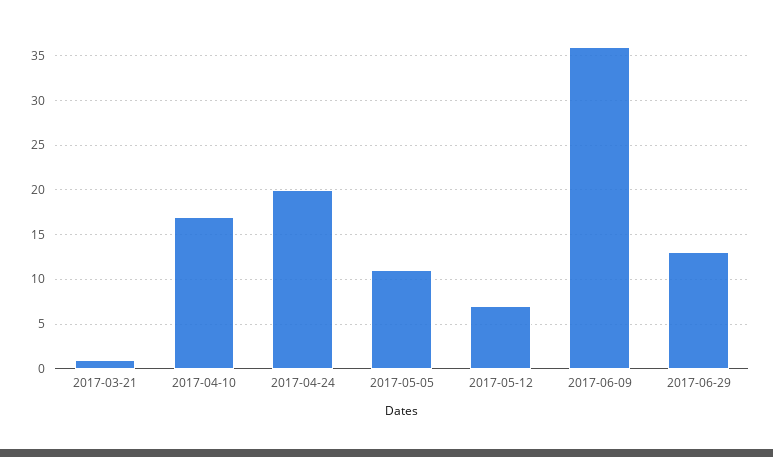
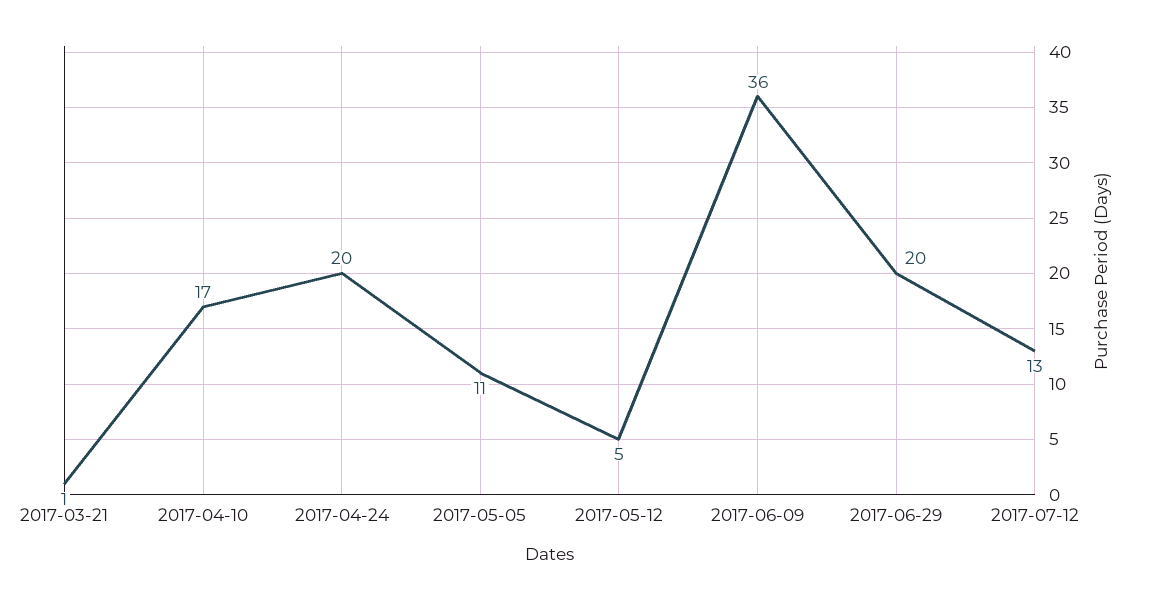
2017-05-12: 7 -> 5
2017-06-29: 13 -> 20
2017-07-12: none -> 13

